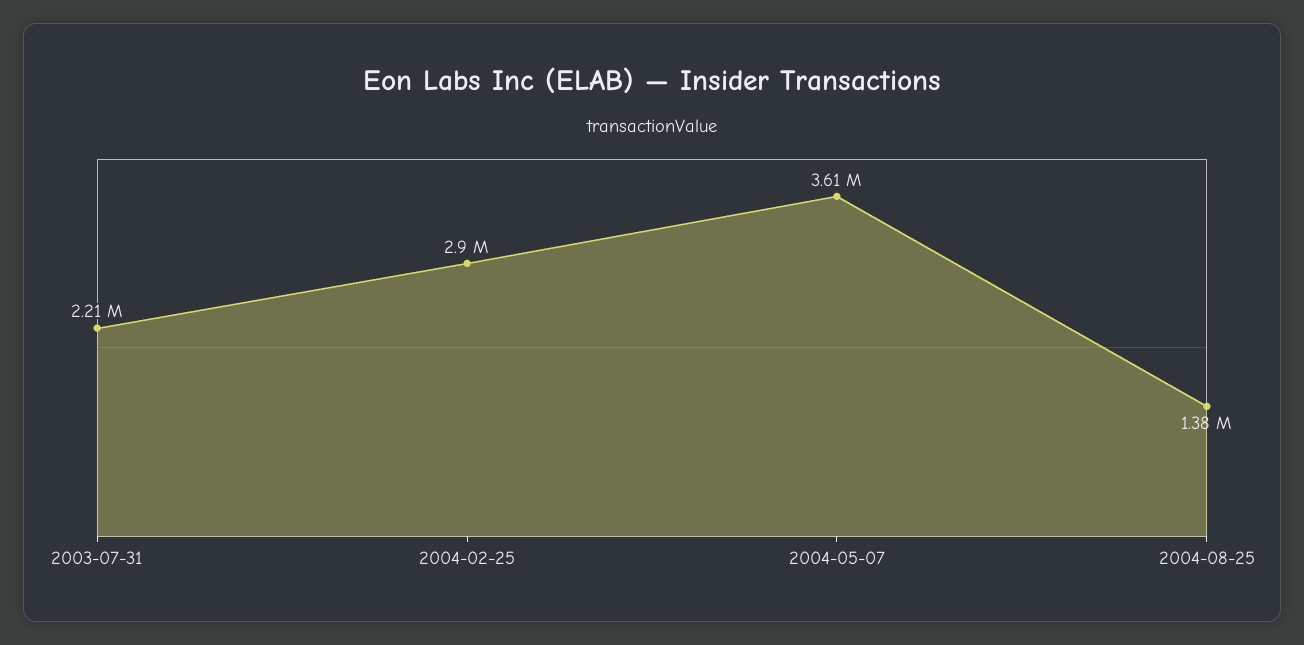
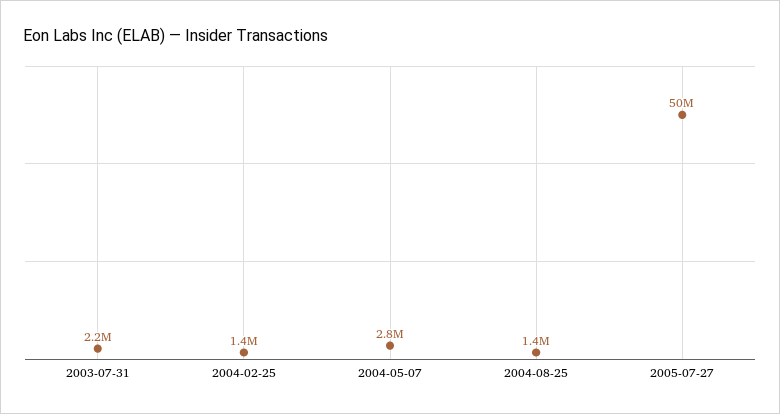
2004-02-25: 2900000 -> 1400000
2004-05-07: 3610000 -> 2800000
2005-07-27: none -> 50000000

